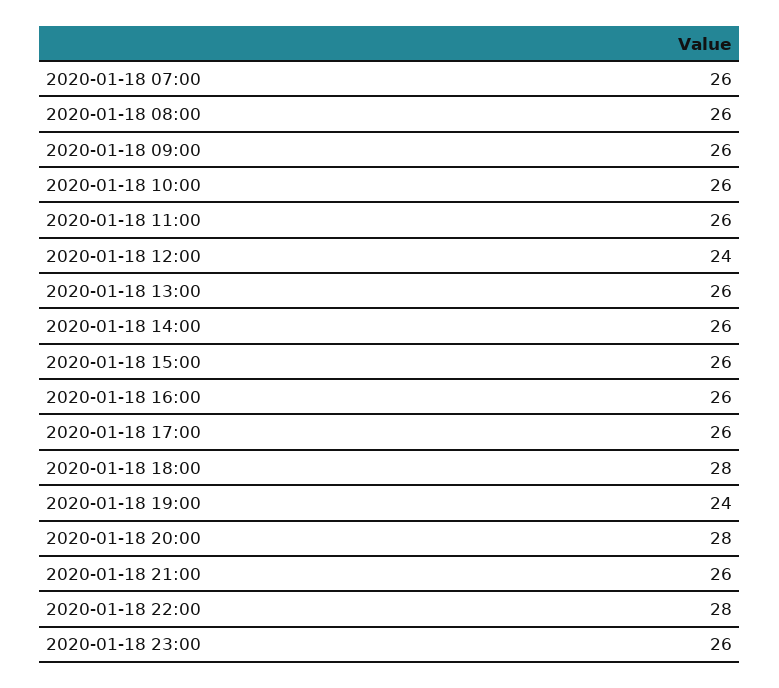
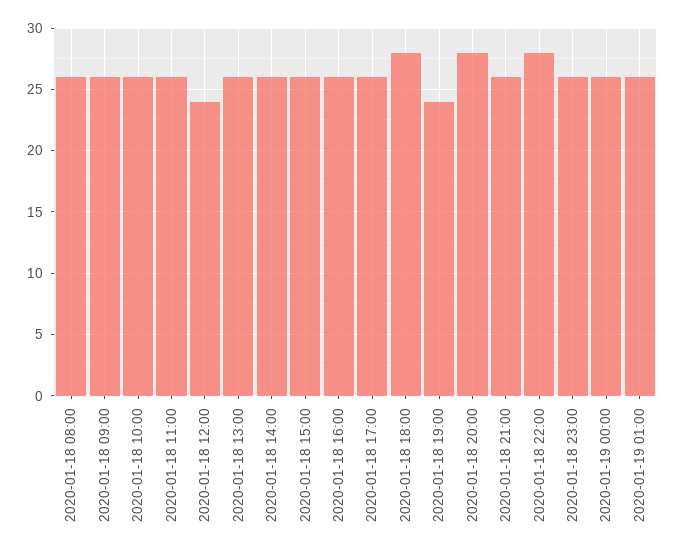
2020-01-18 07:00: 26 -> none
2020-01-19 00:00: none -> 26
2020-01-19 01:00: none -> 26

